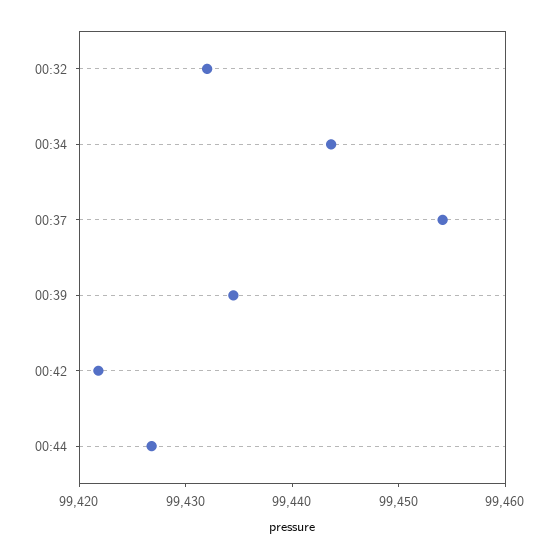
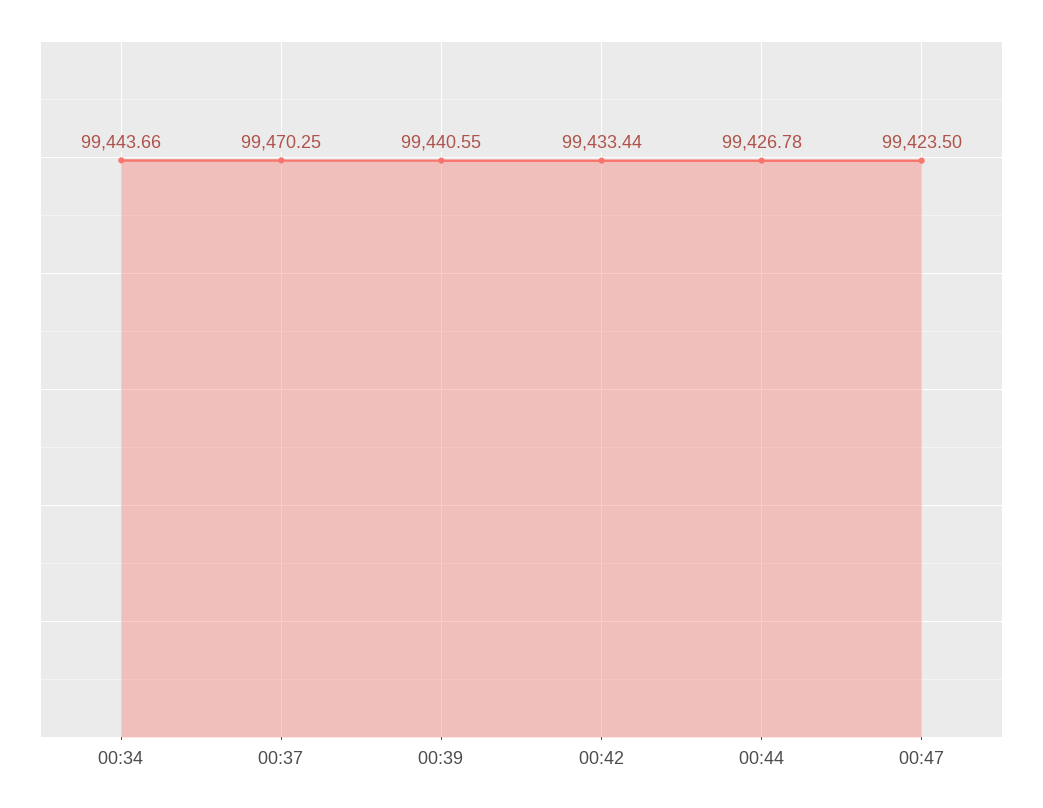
00:32: 99432 -> none
00:37: 99454 -> 99470.25
00:39: 99434 -> 99440.55
00:42: 99422 -> 99433.44
00:47: none -> 99423.5

